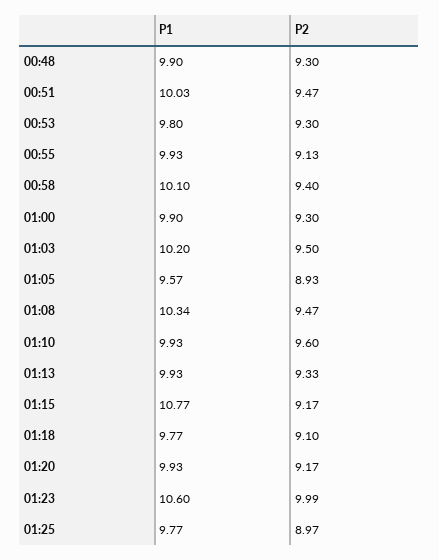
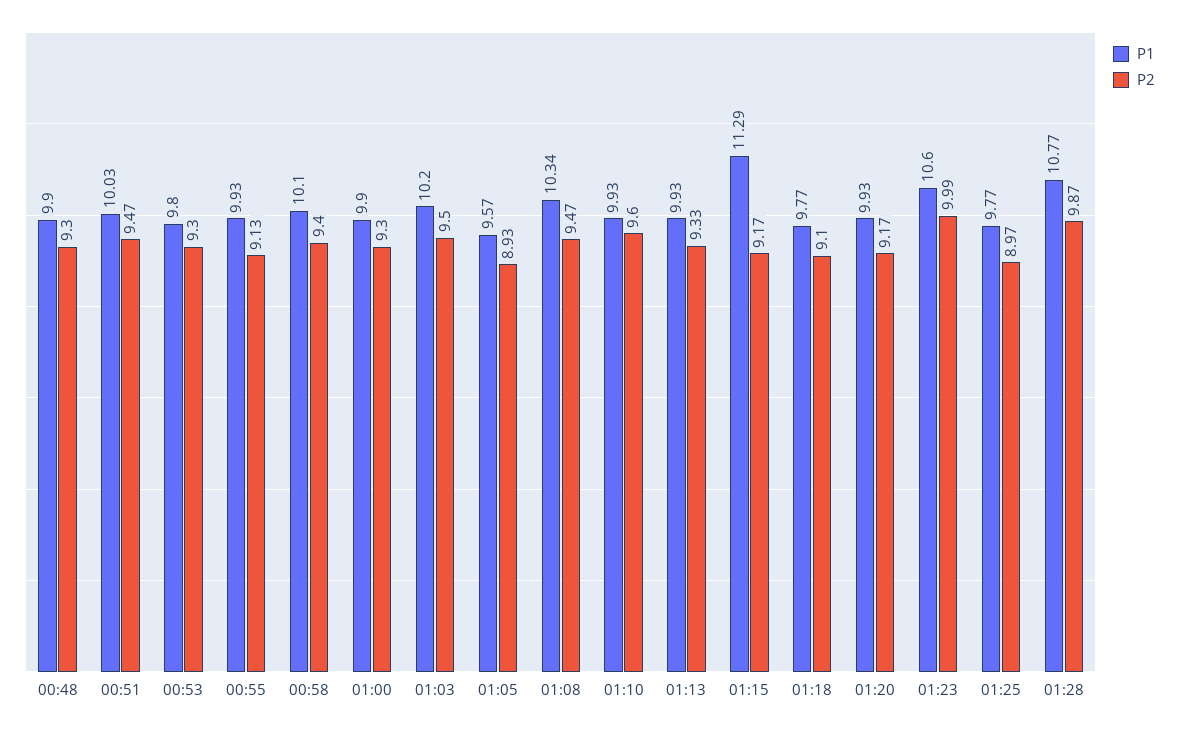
P1, 01:15: 10.77 -> 11.29
P1, 01:28: none -> 10.77
P2, 01:28: none -> 9.87

